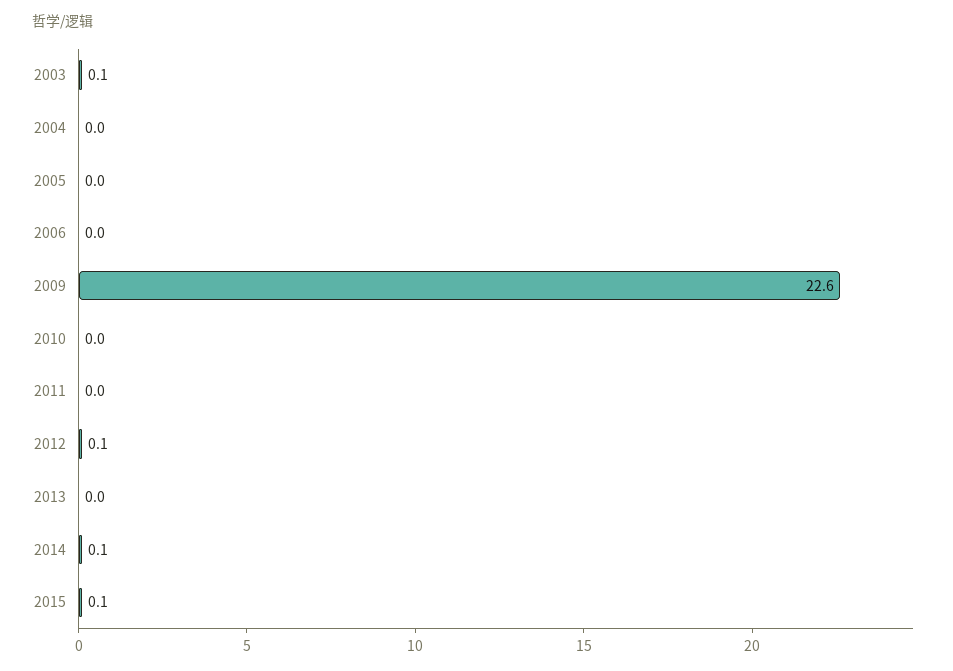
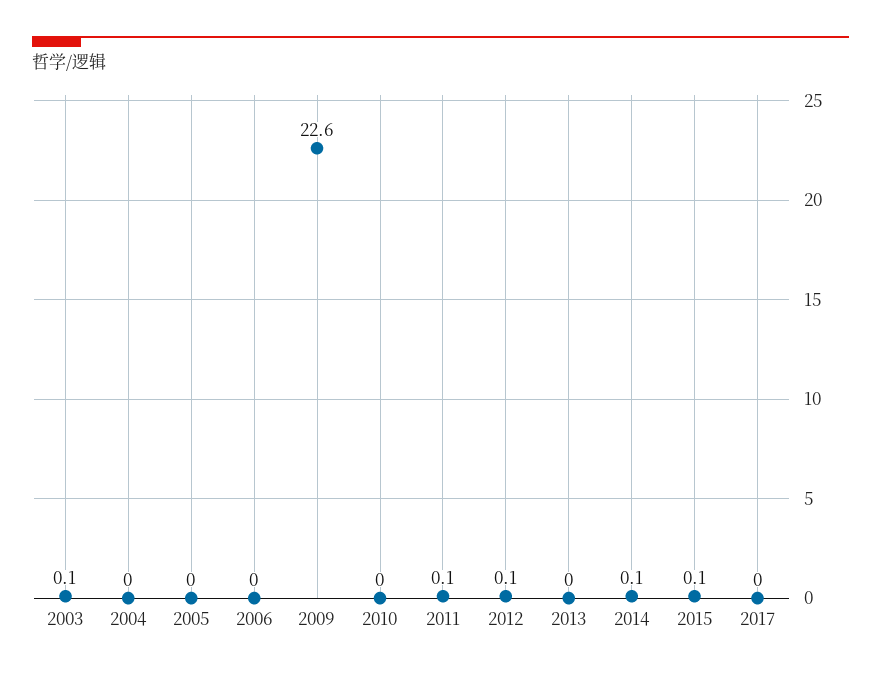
2011: 0 -> 0.1
2017: none -> 0

